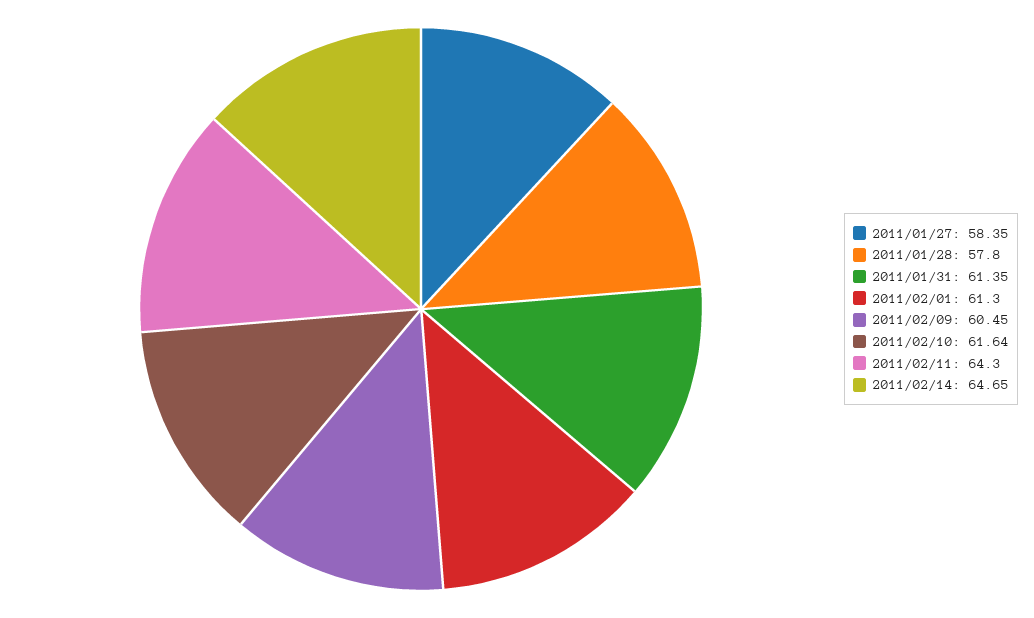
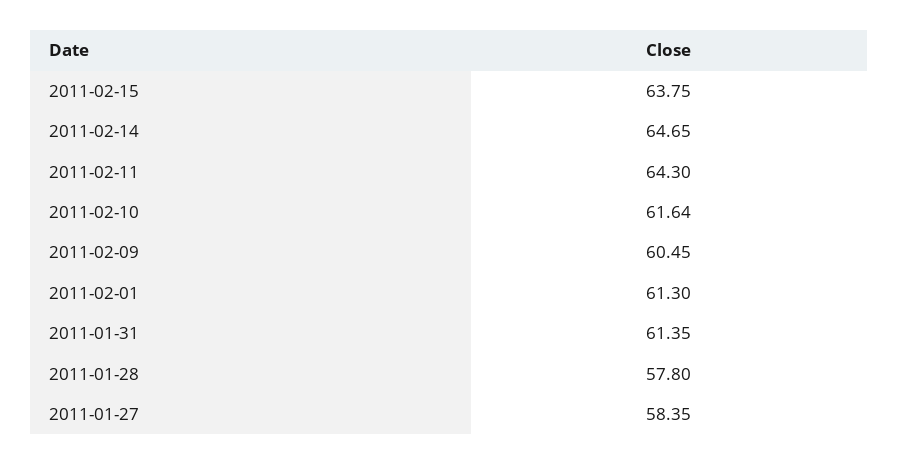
2011-02-15: none -> 63.75

